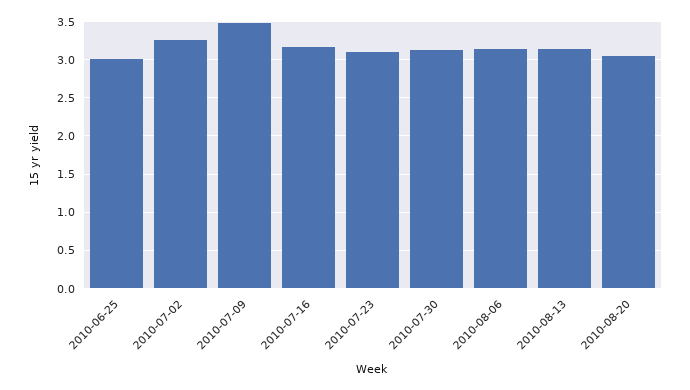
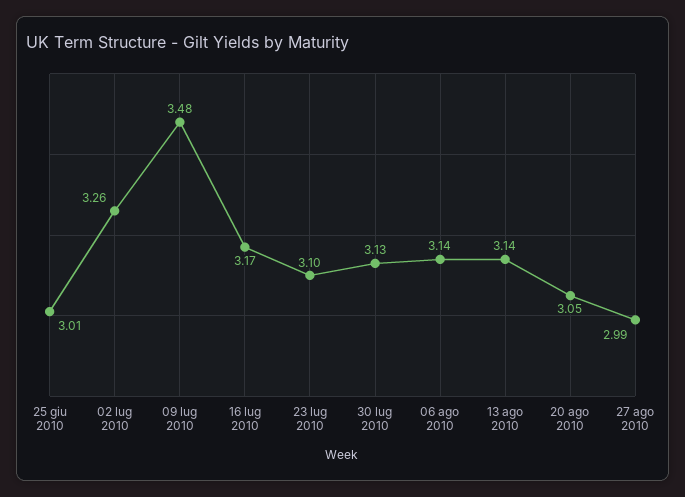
27 ago 2010: none -> 2.99

